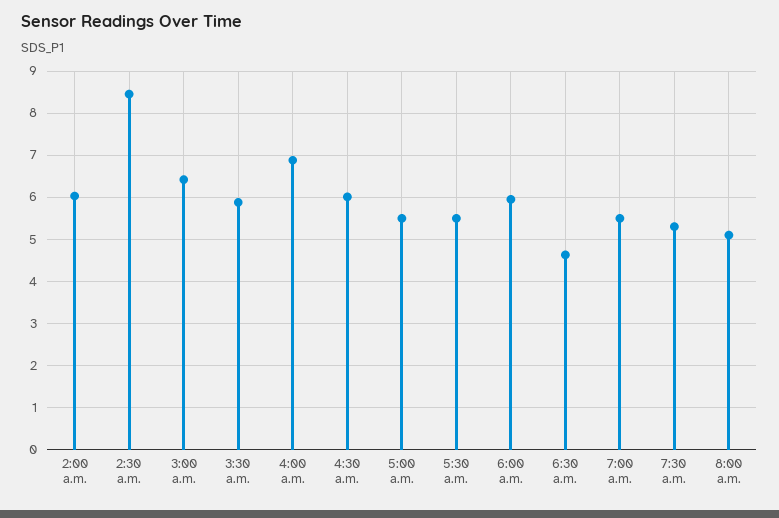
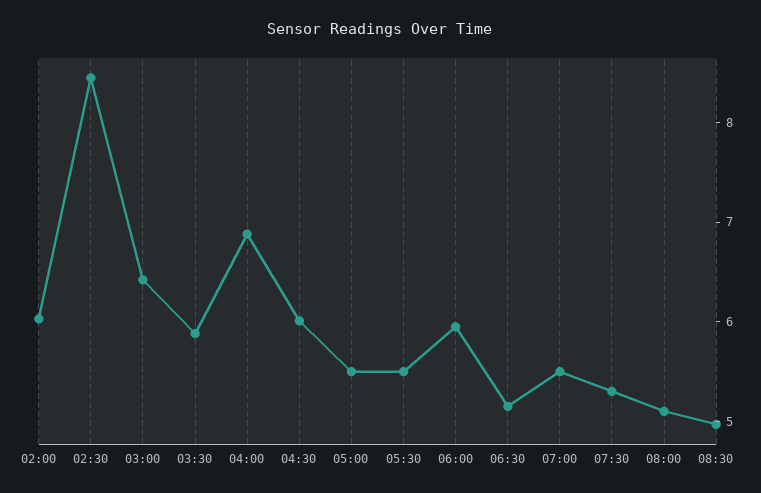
6:30 a.m.: 4.6 -> 5.2
08:30: none -> 5

